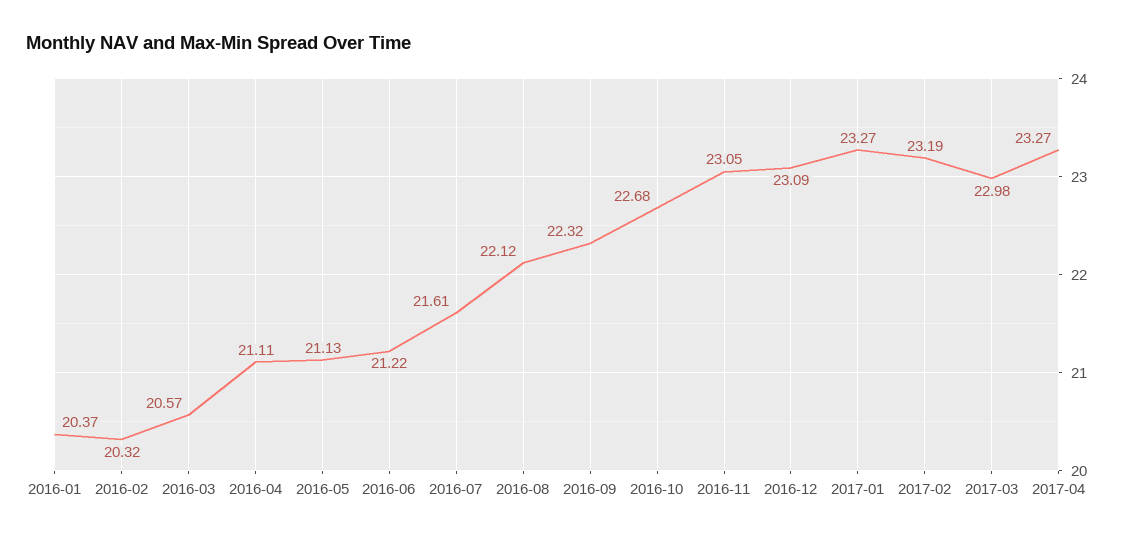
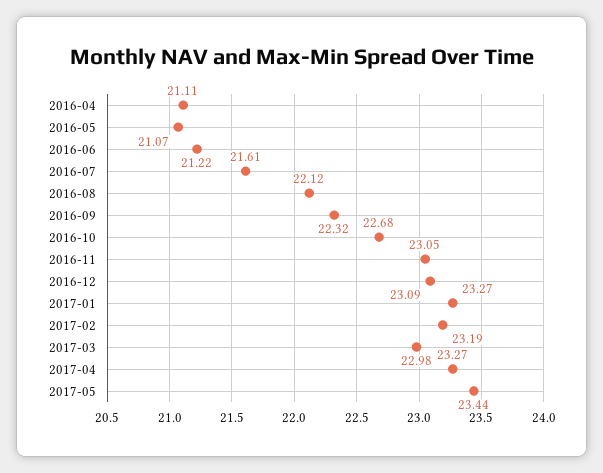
2016-01: 20.37 -> none
2016-02: 20.32 -> none
2016-03: 20.57 -> none
2016-05: 21.13 -> 21.07
2017-05: none -> 23.44

